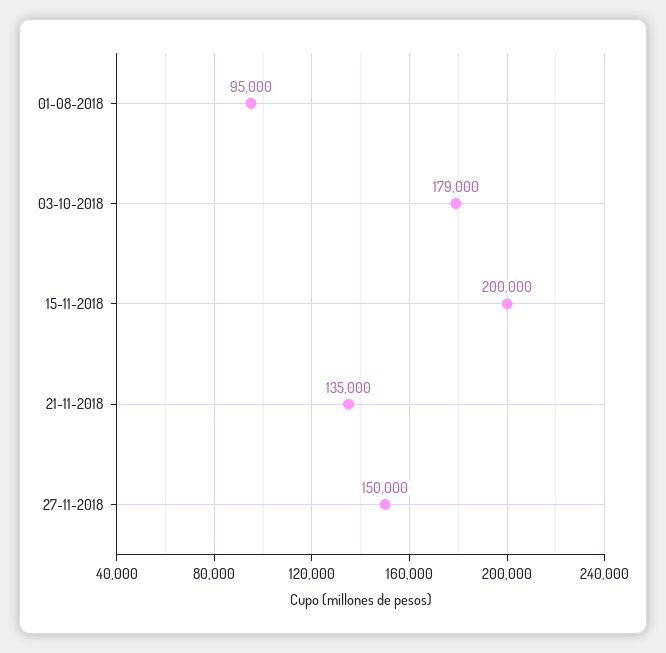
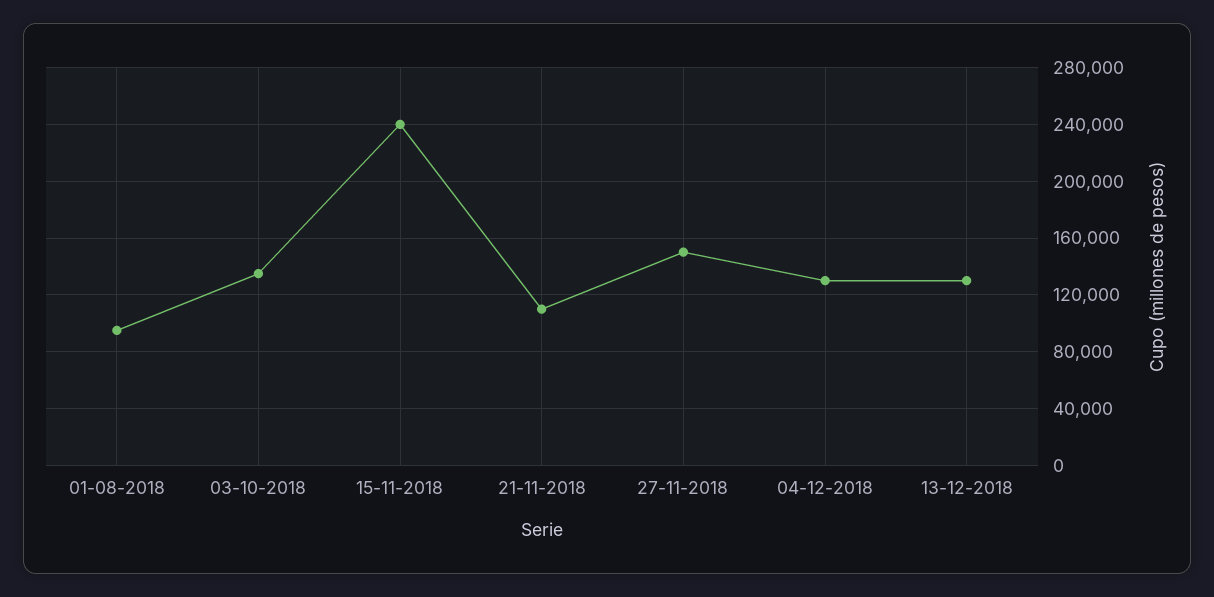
03-10-2018: 179000 -> 135000
15-11-2018: 200000 -> 240000
21-11-2018: 135000 -> 110000
04-12-2018: none -> 130000
13-12-2018: none -> 130000

